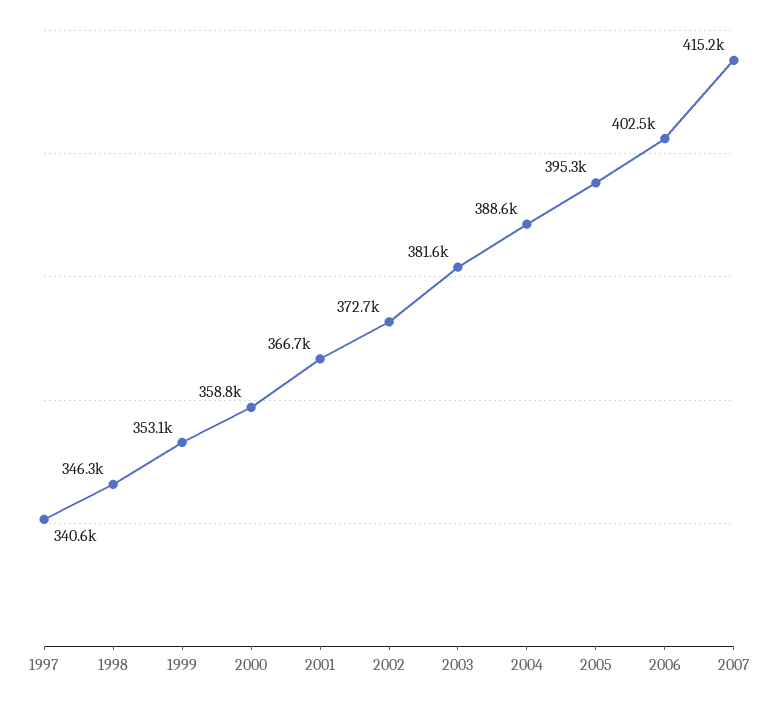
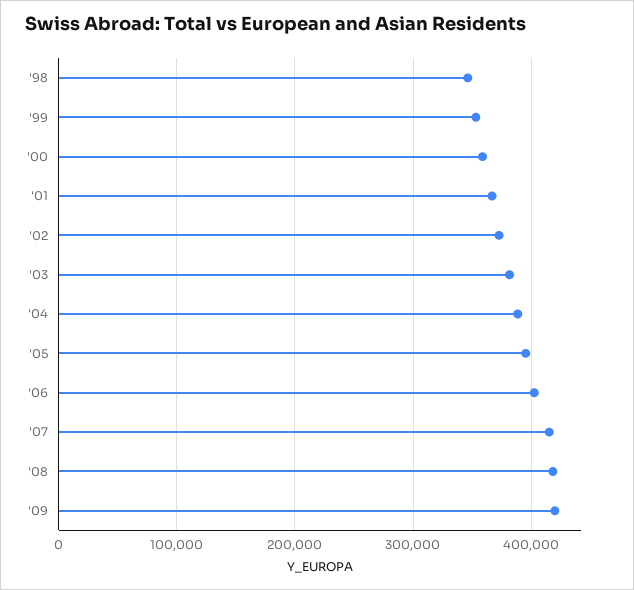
1997: 340600 -> none
'08: none -> 420000
'09: none -> 420000

